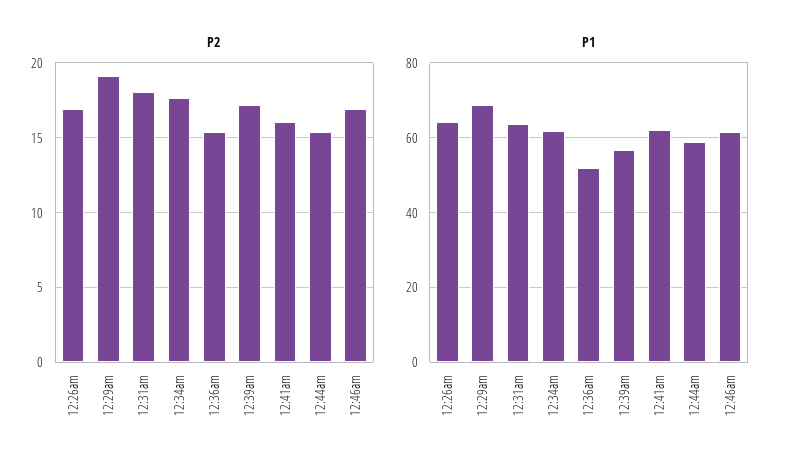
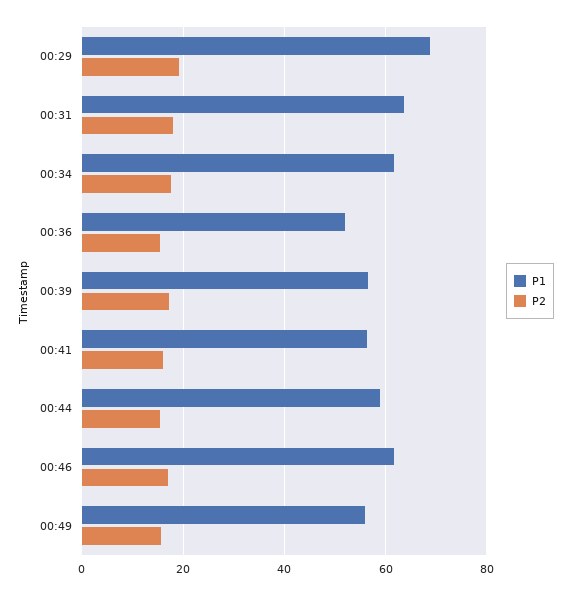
P2, 12:26am: 17 -> none
P1, 12:26am: 64 -> none
P1, 12:41am: 62 -> 56
P1, 00:49: none -> 56
P2, 00:49: none -> 16

